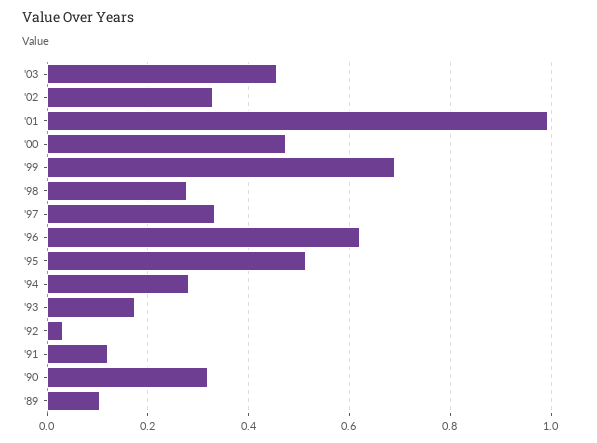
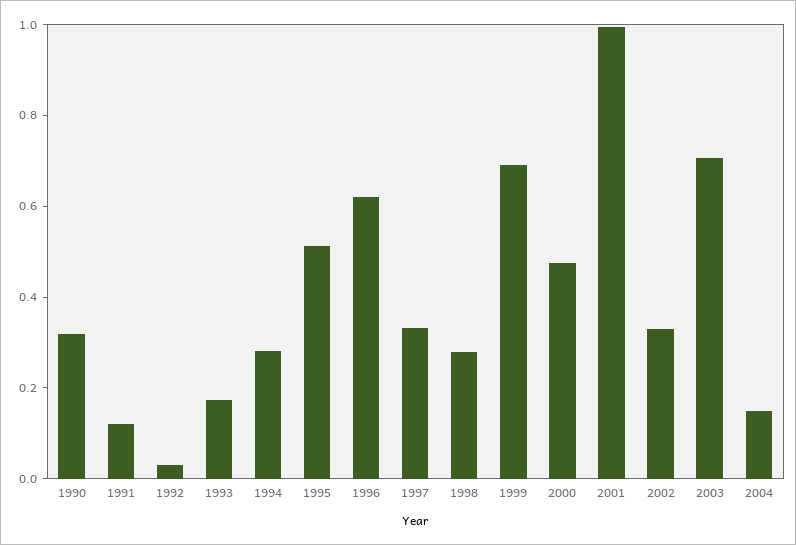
'03: 0.46 -> 0.7
'89: 0.1 -> none
2004: none -> 0.15

